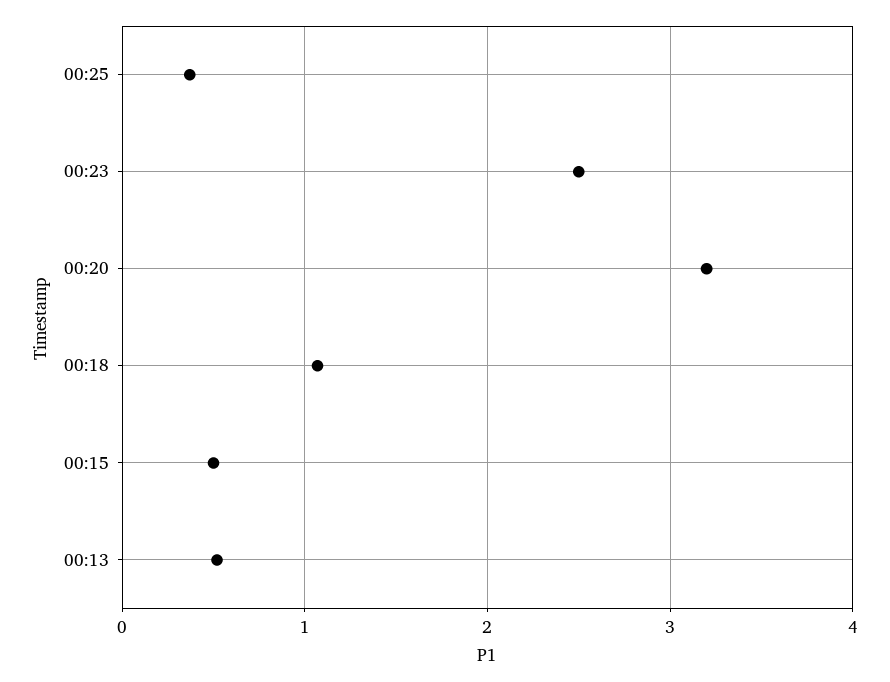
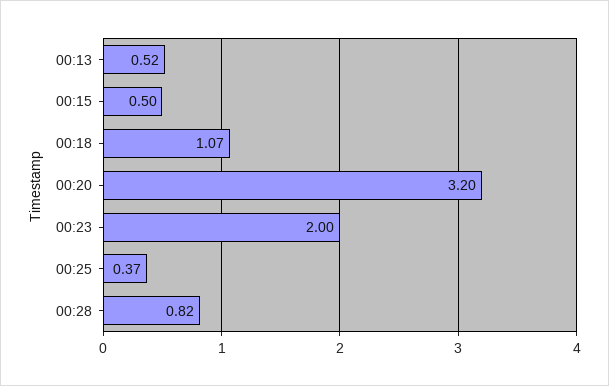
00:23: 2.5 -> 2
00:28: none -> 0.82

